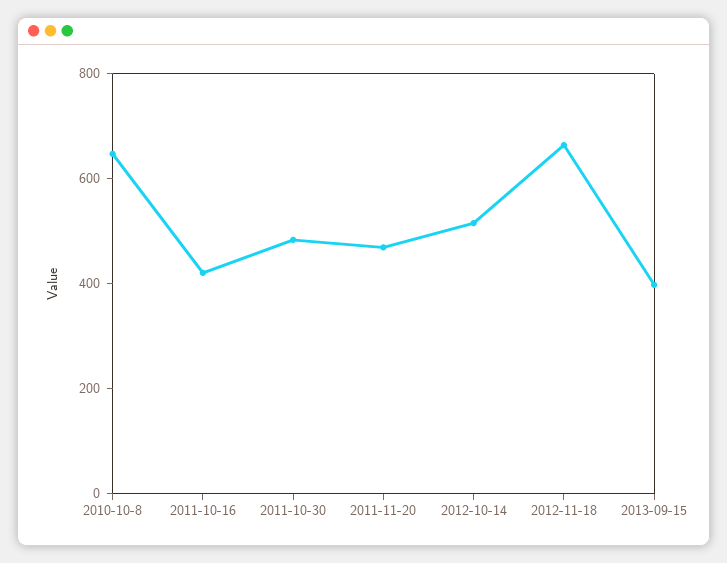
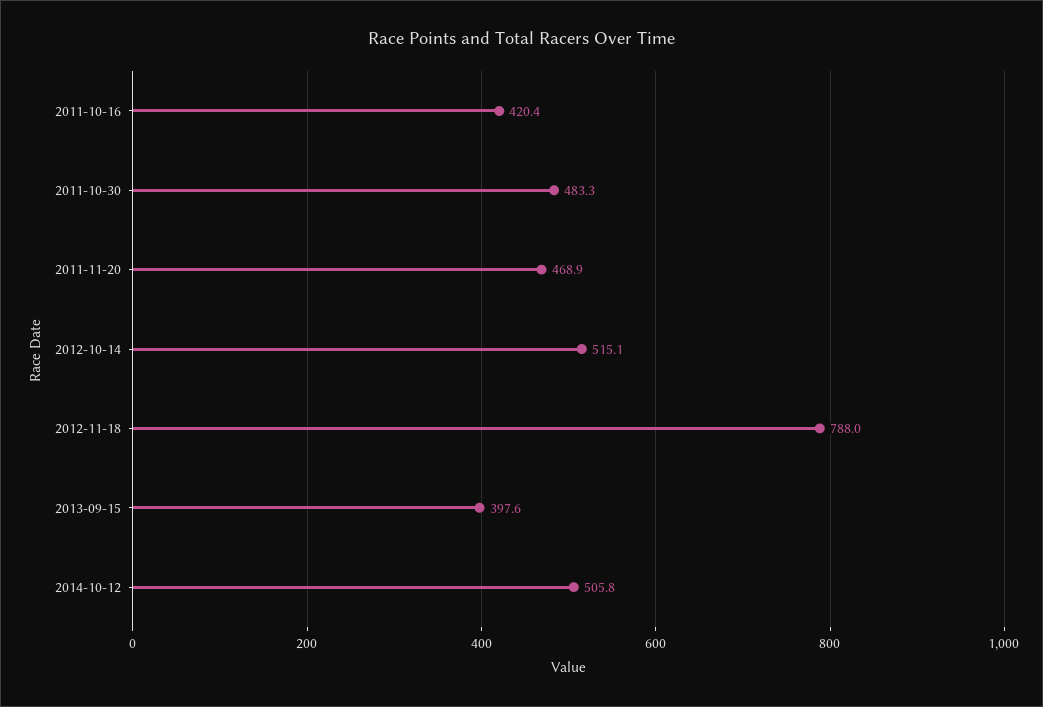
2010-10-8: 650 -> none
2012-11-18: 650 -> 788
2014-10-12: none -> 505.8

